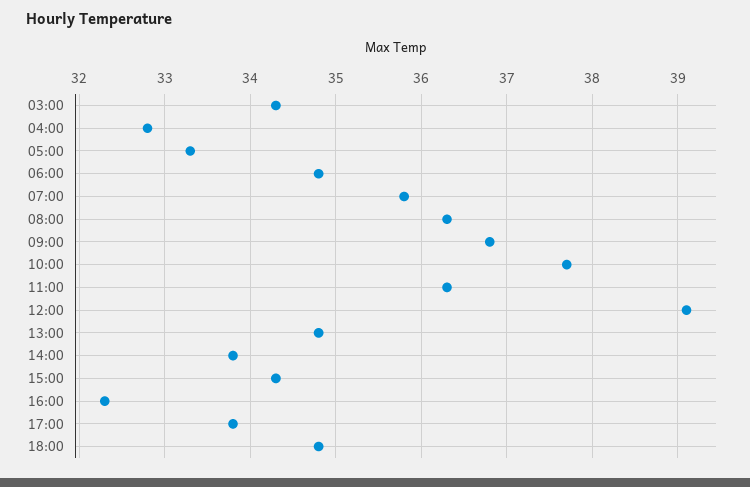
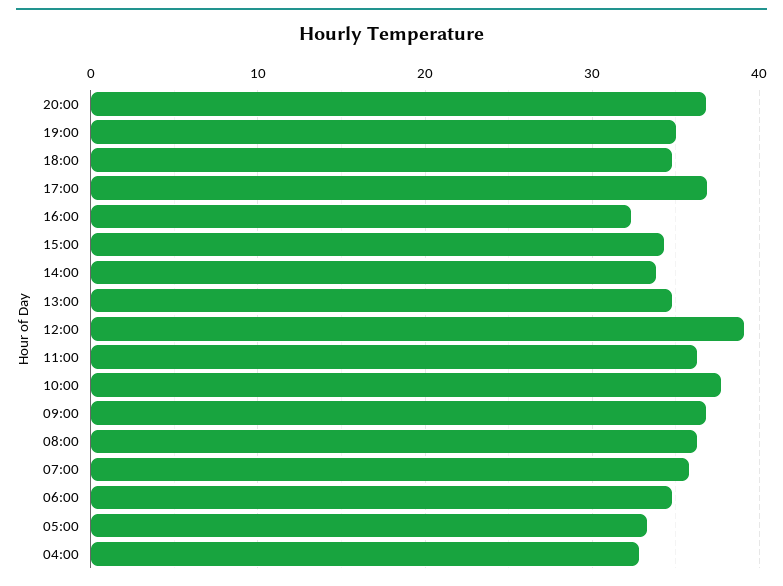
03:00: 34.3 -> none
17:00: 33.8 -> 37
20:00: none -> 37
19:00: none -> 35

